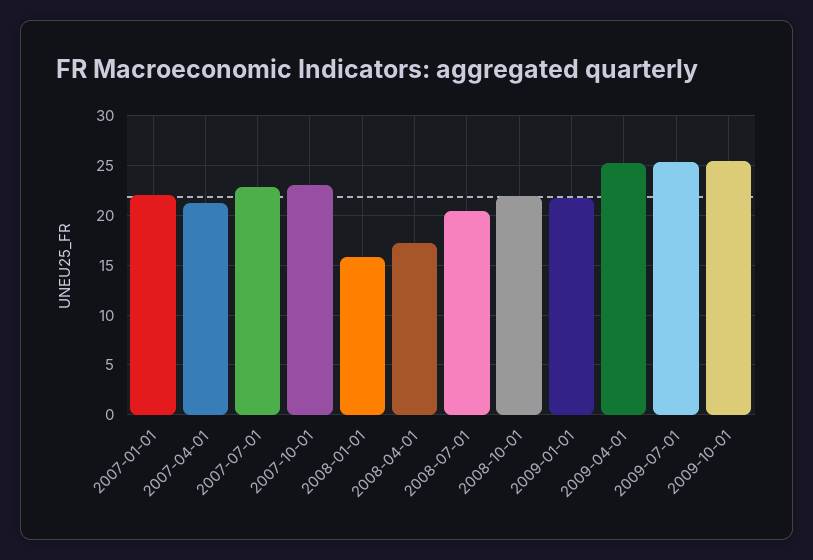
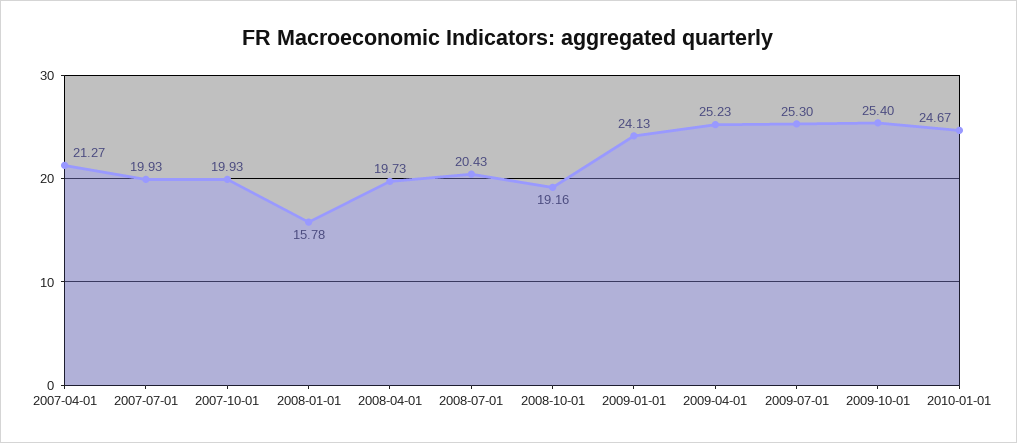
2007-01-01: 22 -> none
2007-07-01: 23 -> 19.93
2007-10-01: 23 -> 19.93
2008-04-01: 17 -> 19.73
2008-10-01: 22 -> 19.16
2009-01-01: 22 -> 24.13
2010-01-01: none -> 24.67

